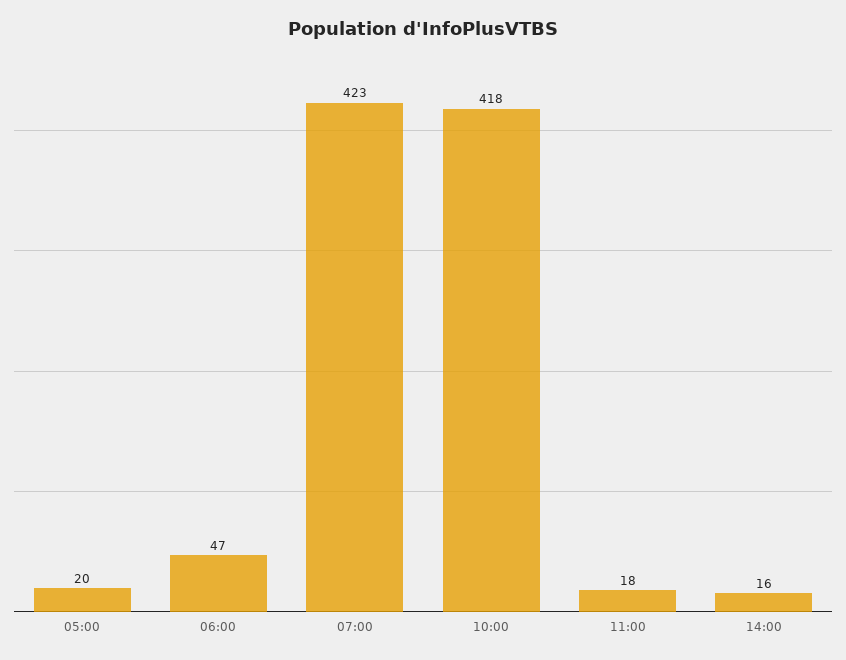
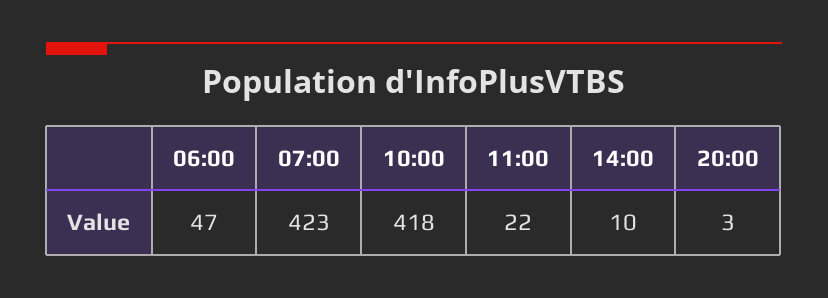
05:00: 20 -> none
11:00: 18 -> 22
14:00: 16 -> 10
20:00: none -> 3

